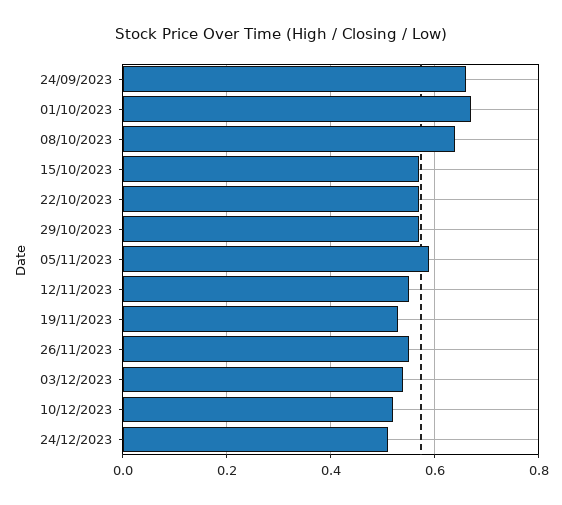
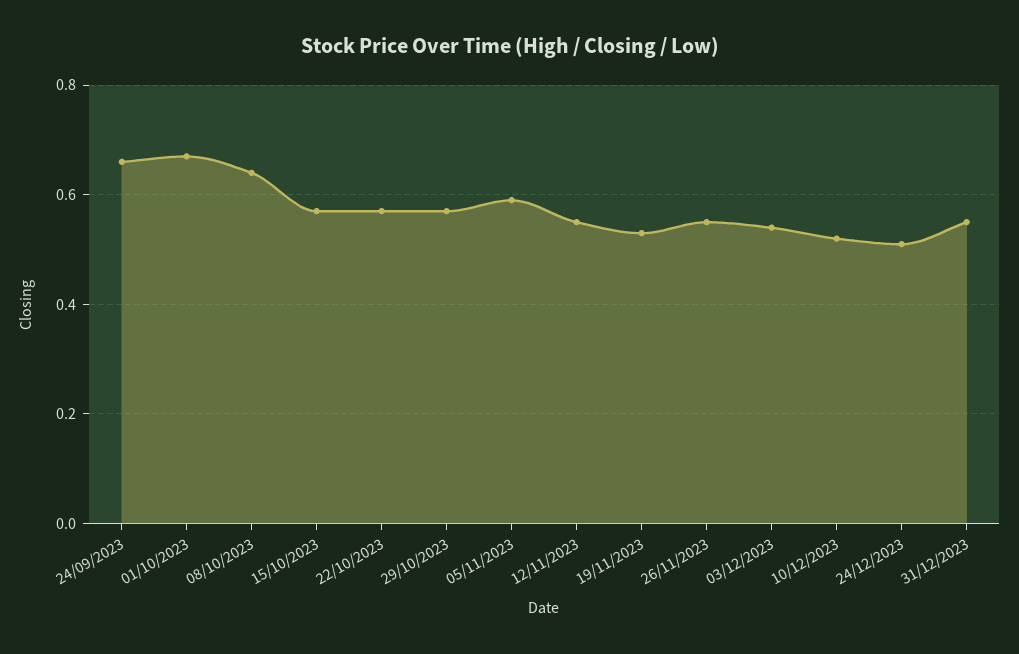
31/12/2023: none -> 0.55

